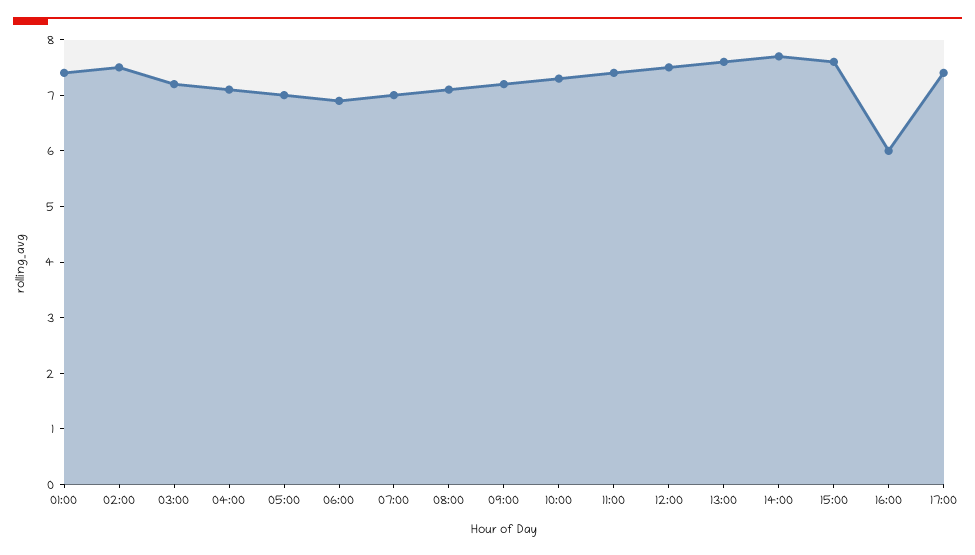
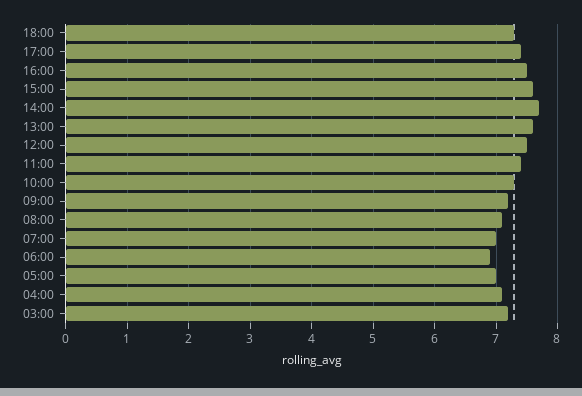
01:00: 7.5 -> none
02:00: 7.5 -> none
16:00: 6 -> 7.5
18:00: none -> 7.3

